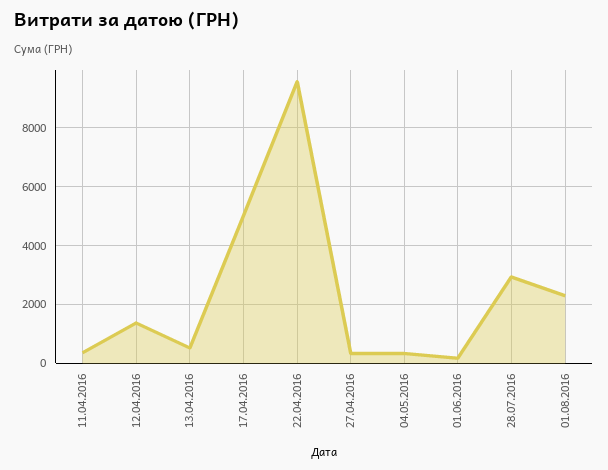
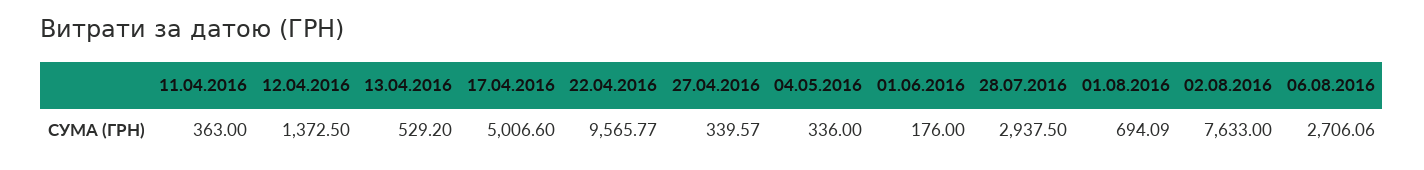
01.08.2016: 2250 -> 694.09
02.08.2016: none -> 7633
06.08.2016: none -> 2706.06

